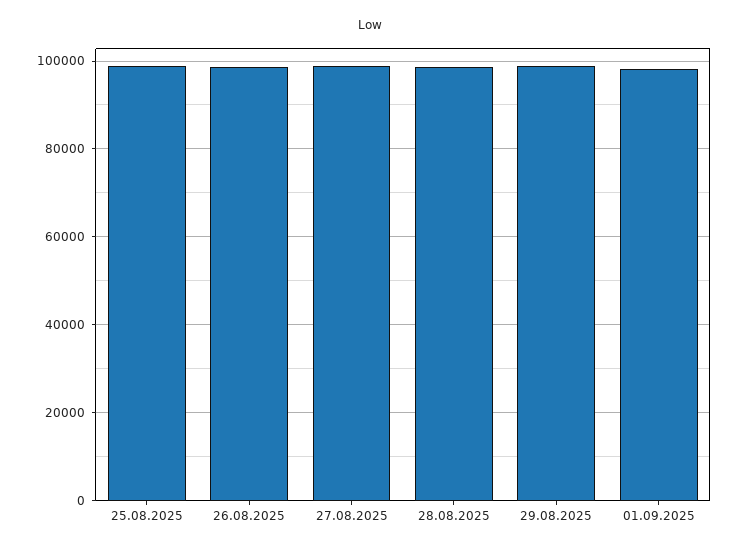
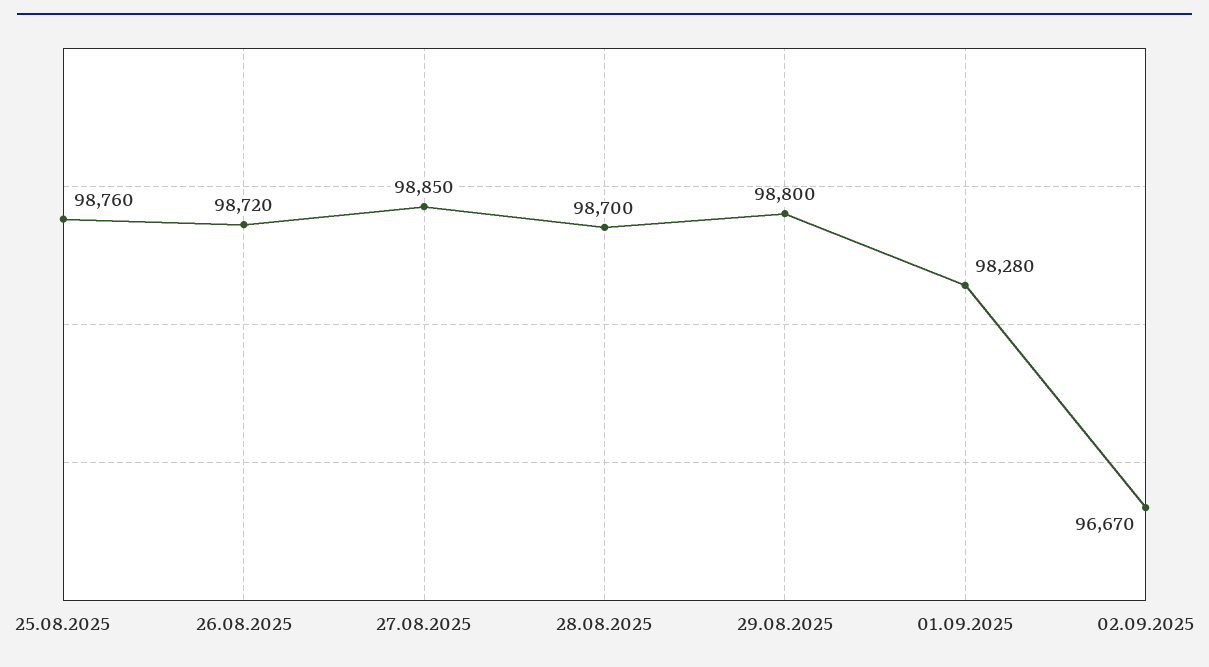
02.09.2025: none -> 96670

